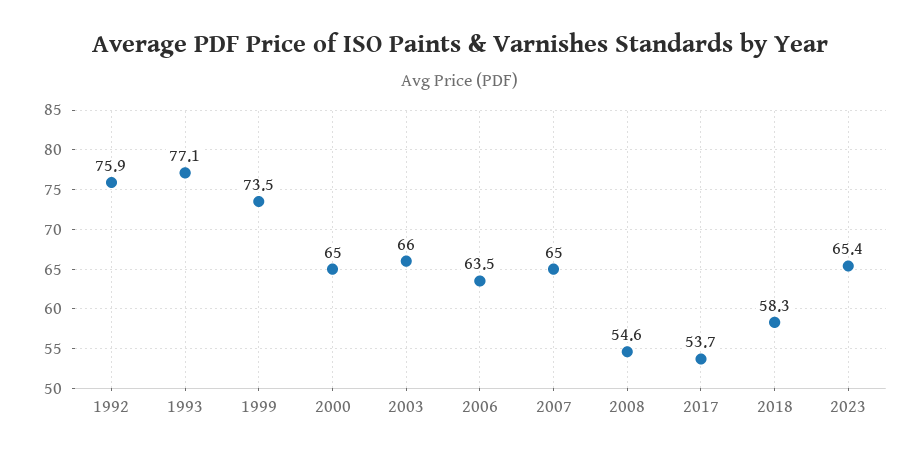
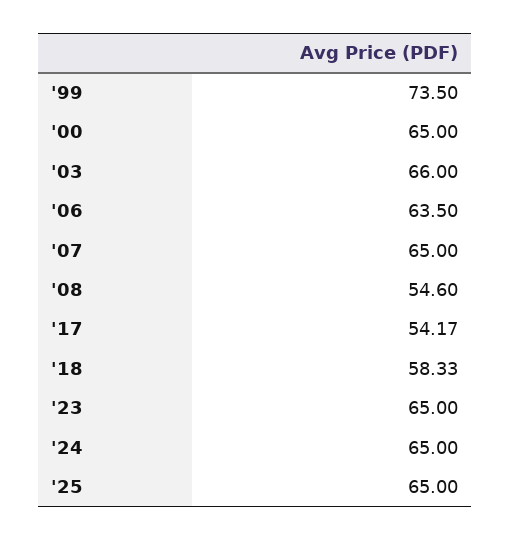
1992: 75.9 -> none
1993: 77.1 -> none
2017: 53.7 -> 54.17
2023: 65.4 -> 65
'24: none -> 65
'25: none -> 65

